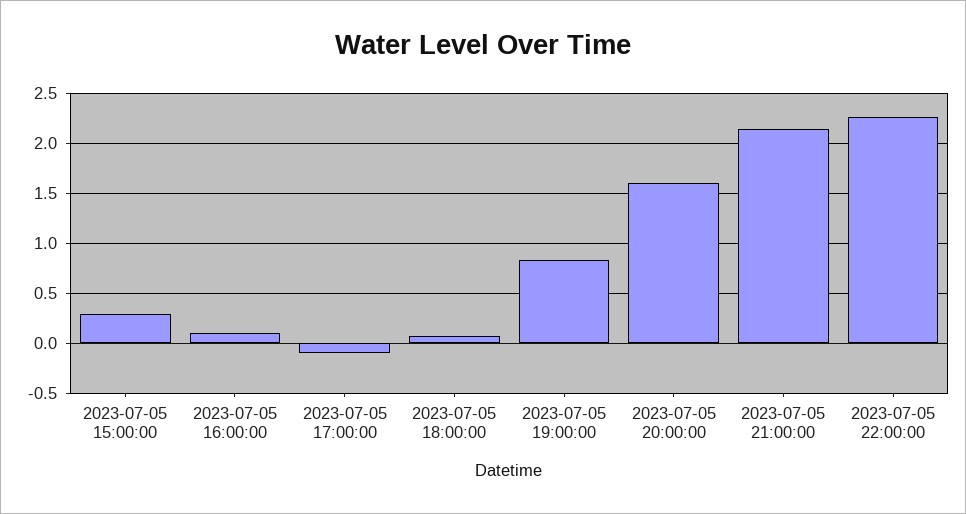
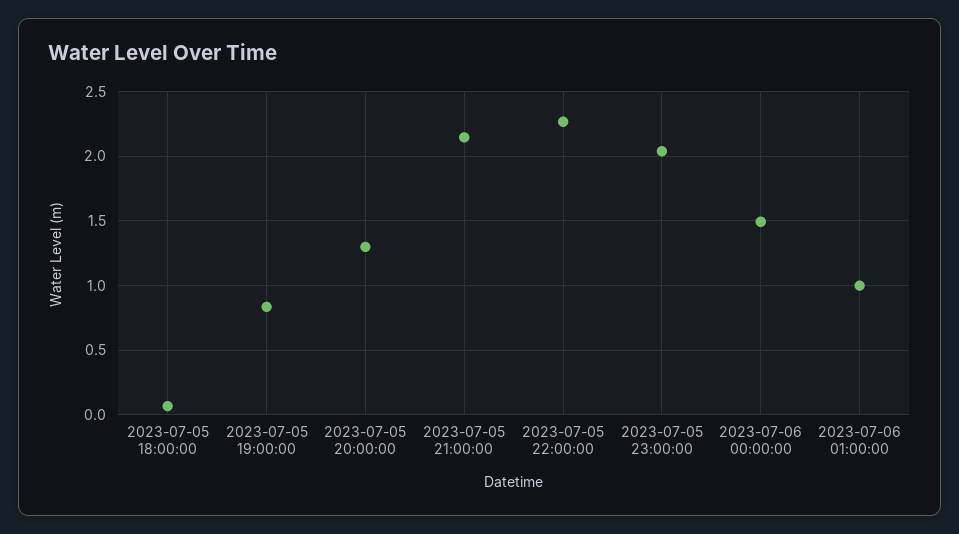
2023-07-05 15:00:00: 0.3 -> none
2023-07-05 16:00:00: 0.1 -> none
2023-07-05 17:00:00: -0.1 -> none
2023-07-05 20:00:00: 1.6 -> 1.3
2023-07-05 23:00:00: none -> 2.05
2023-07-06 00:00:00: none -> 1.5
2023-07-06 01:00:00: none -> 1

